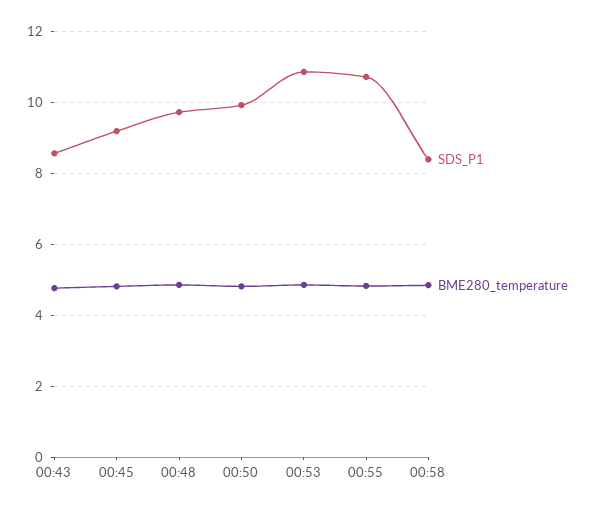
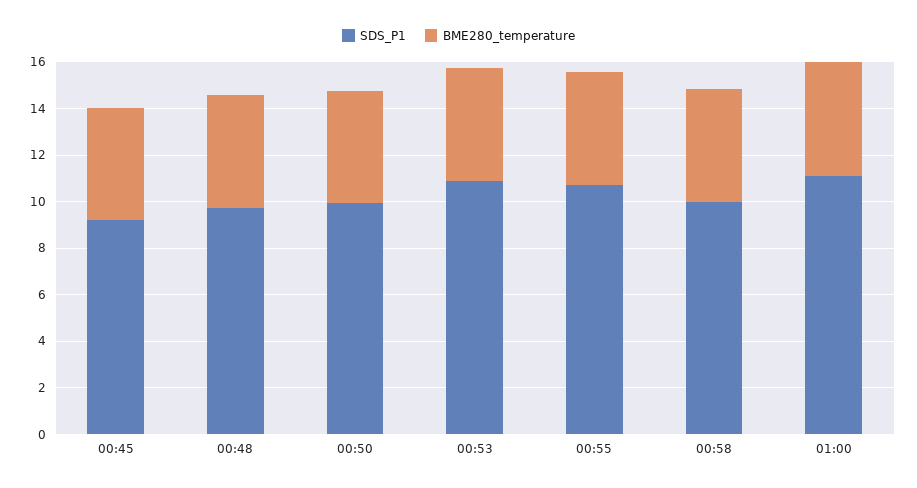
SDS_P1, 00:43: 8.6 -> none
BME280_temperature, 00:43: 4.8 -> none
SDS_P1, 00:58: 8.4 -> 10
SDS_P1, 01:00: none -> 11
BME280_temperature, 01:00: none -> 5

